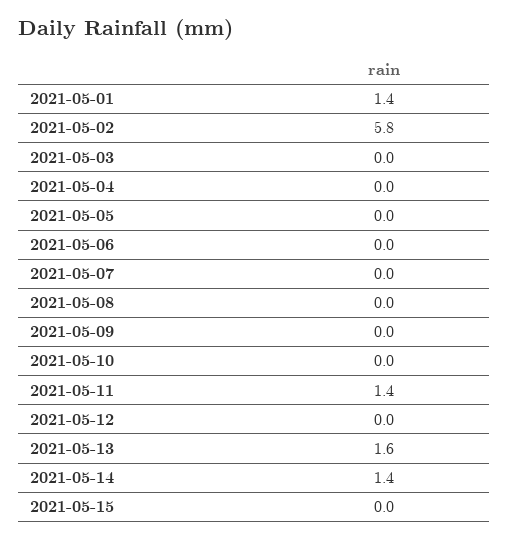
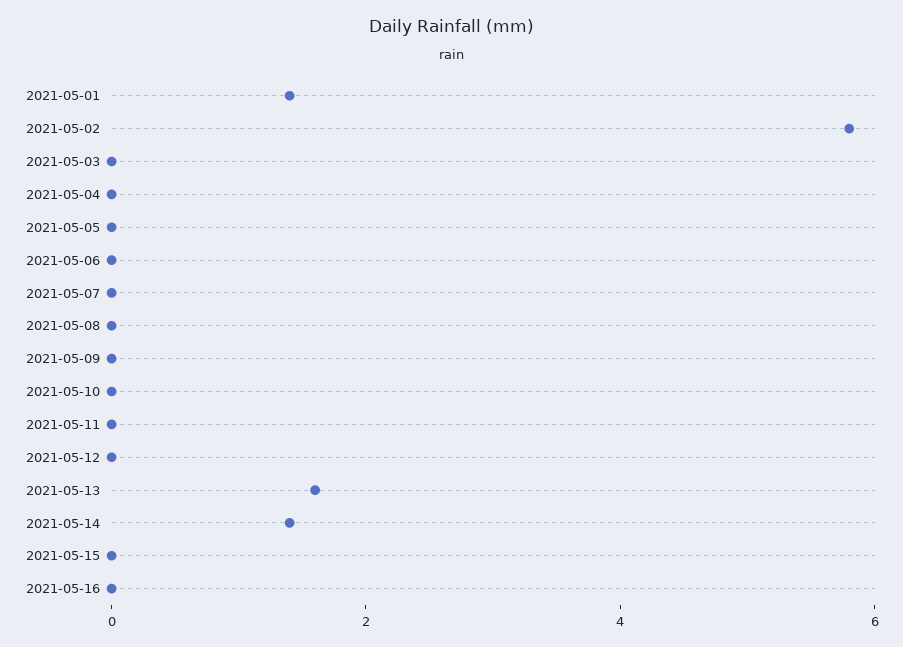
2021-05-11: 1.4 -> 0
2021-05-16: none -> 0

